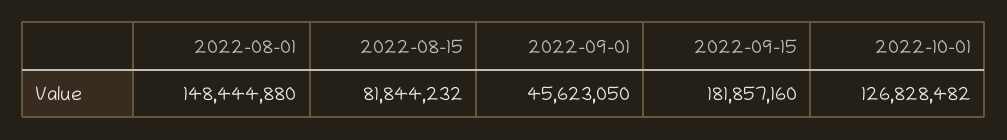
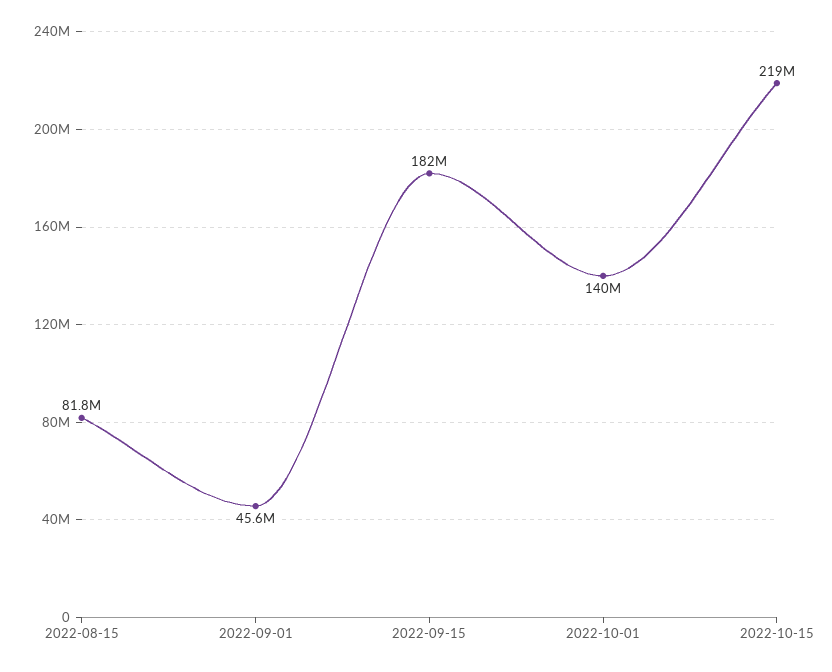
2022-08-01: 148444880 -> none
2022-10-01: 126828482 -> 140000000
2022-10-15: none -> 219000000

